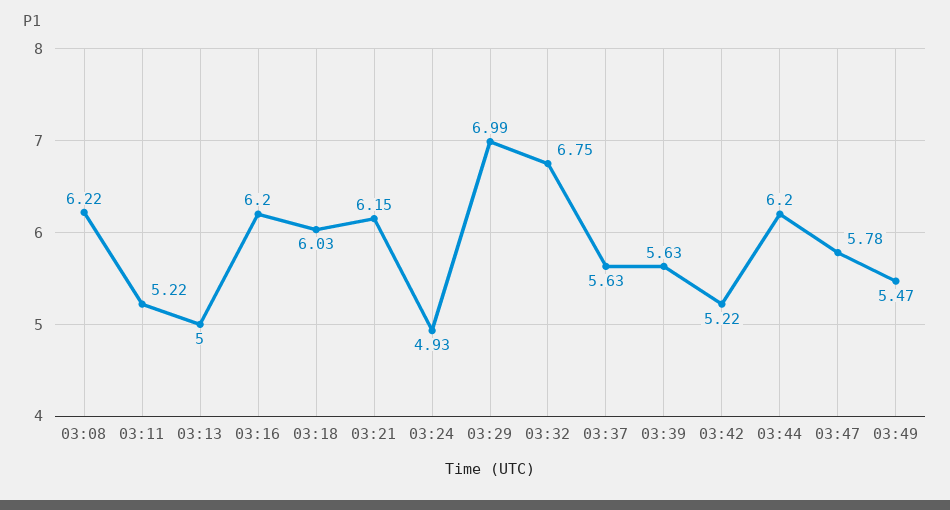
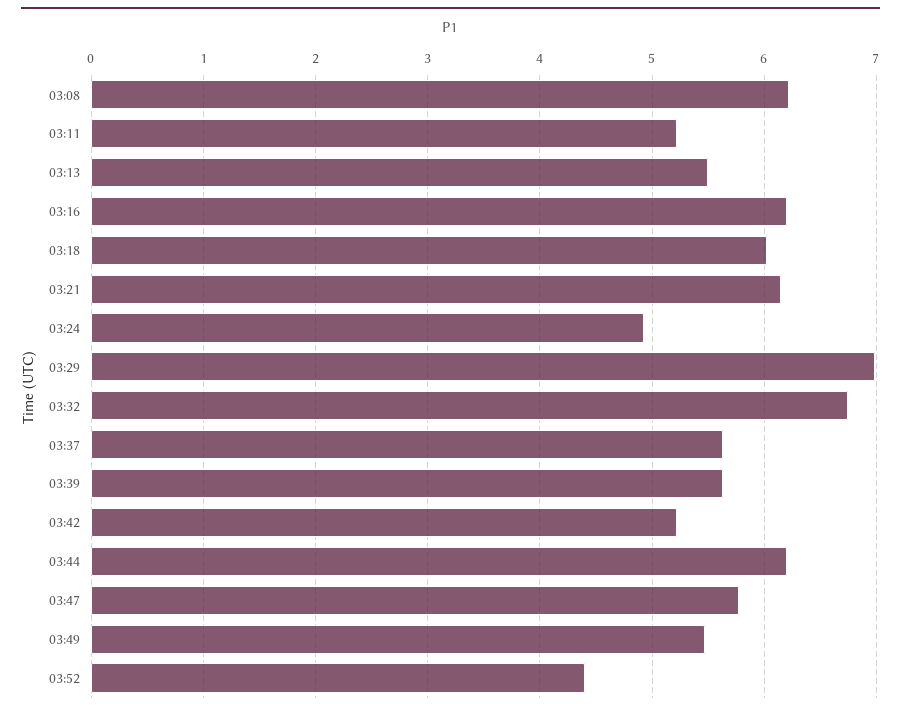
03:13: 5 -> 5.5
03:52: none -> 4.4

